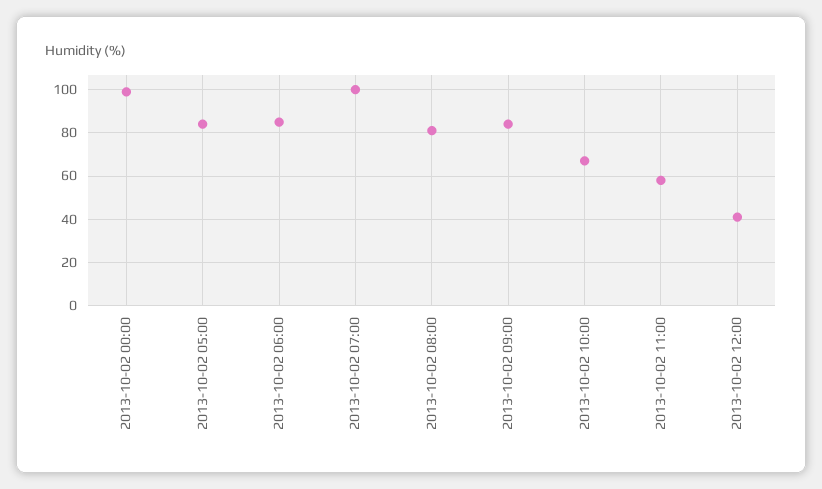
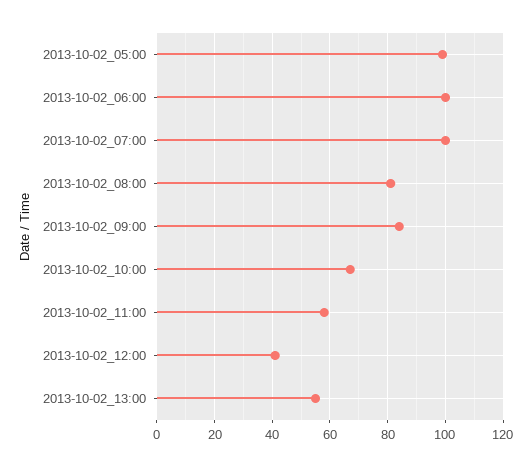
2013-10-02 00:00: 100 -> none
2013-10-02 05:00: 85 -> 100
2013-10-02 06:00: 85 -> 100
2013-10-02_13:00: none -> 55

